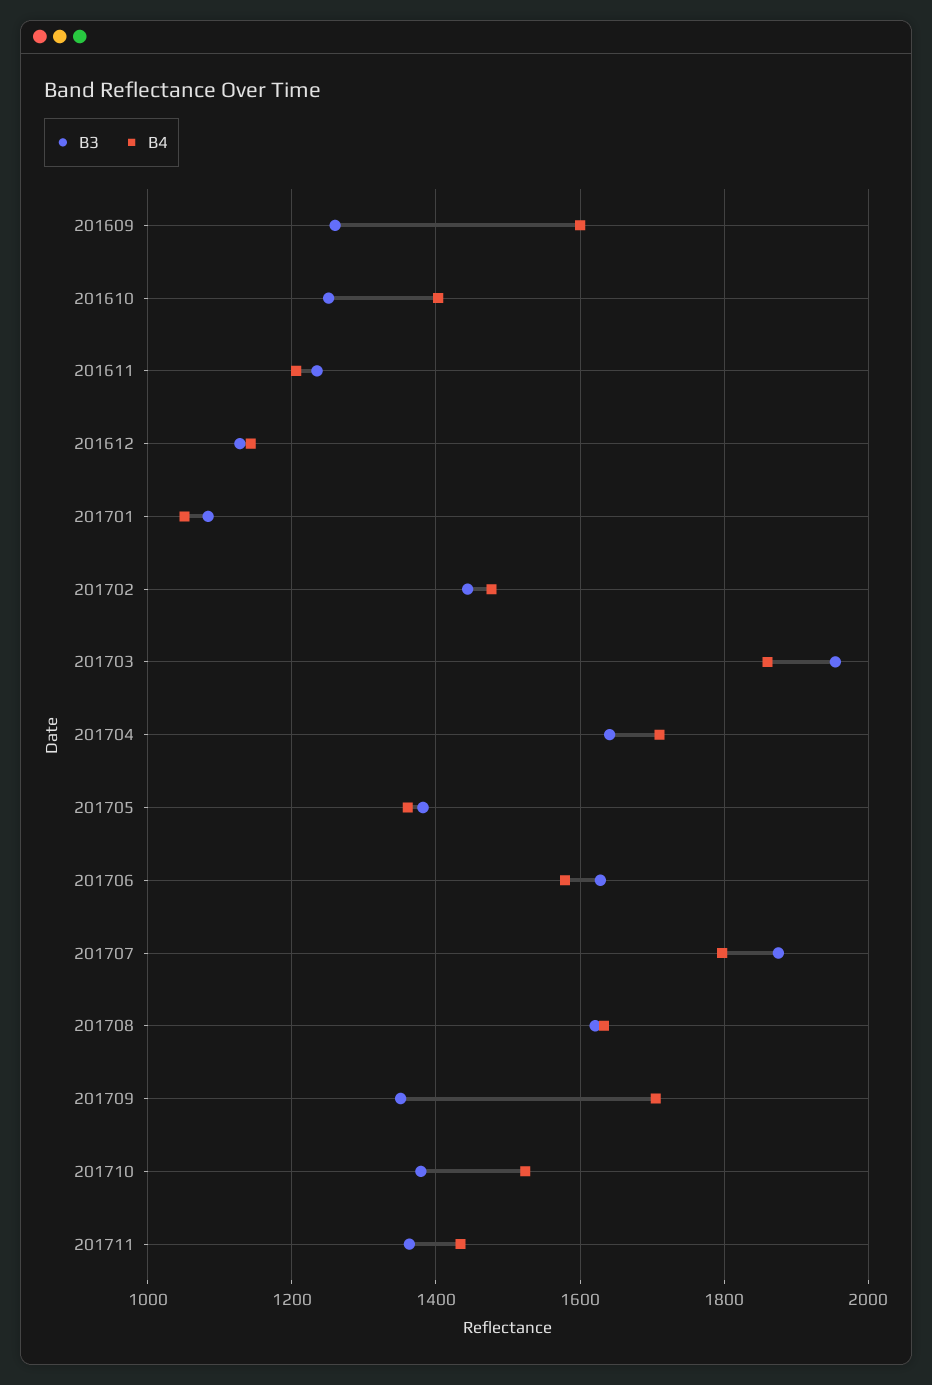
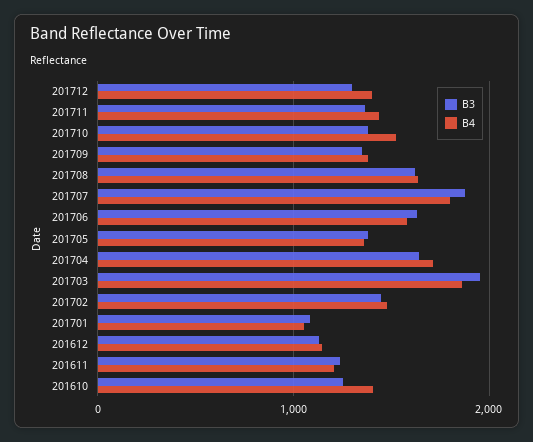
B3, 201609: 1260 -> none
B4, 201609: 1600 -> none
B4, 201709: 1700 -> 1400
B3, 201712: none -> 1300
B4, 201712: none -> 1400

